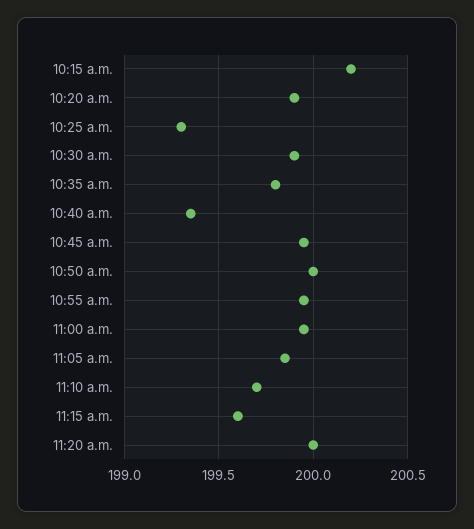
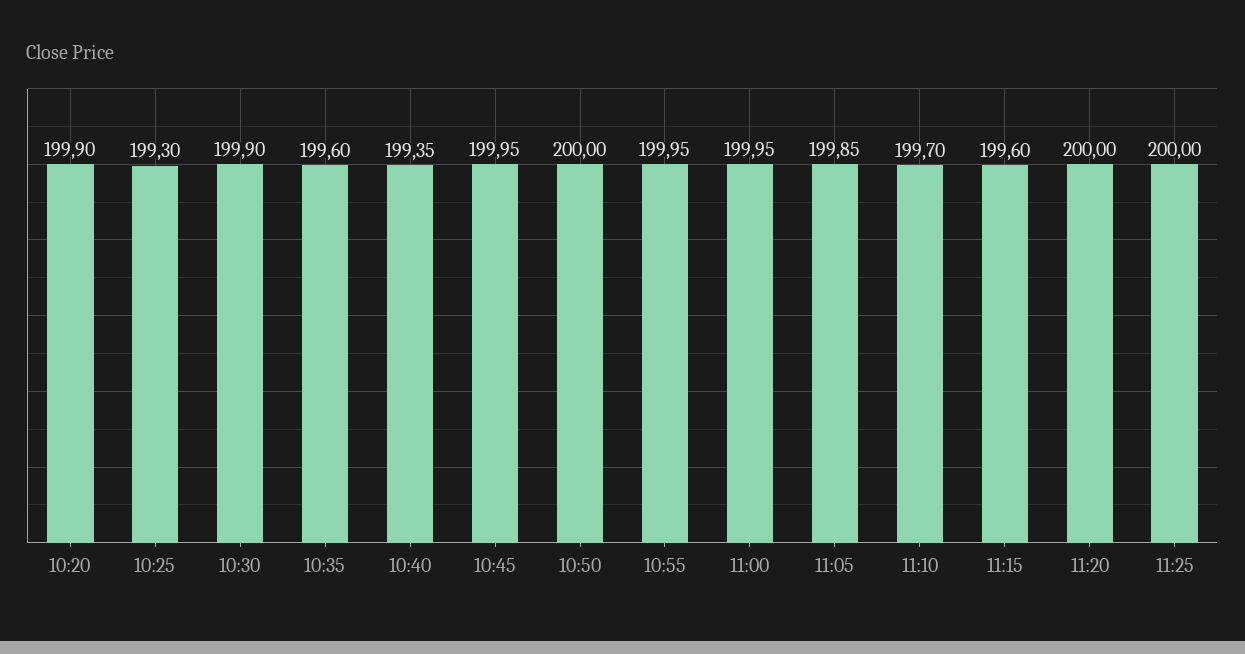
10:15 a.m.: 200.2 -> none
10:35 a.m.: 199.8 -> 199.6
11:25: none -> 200

